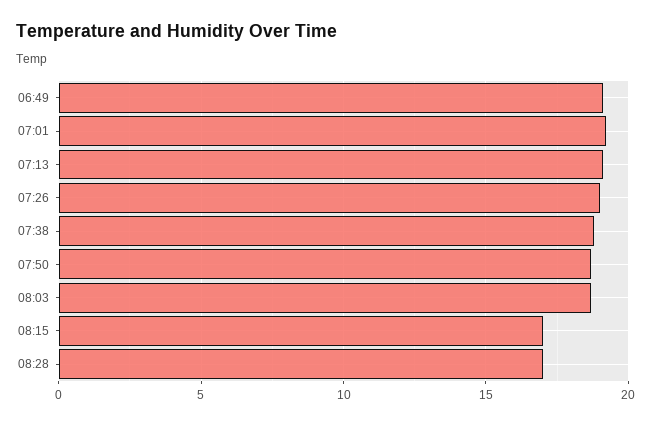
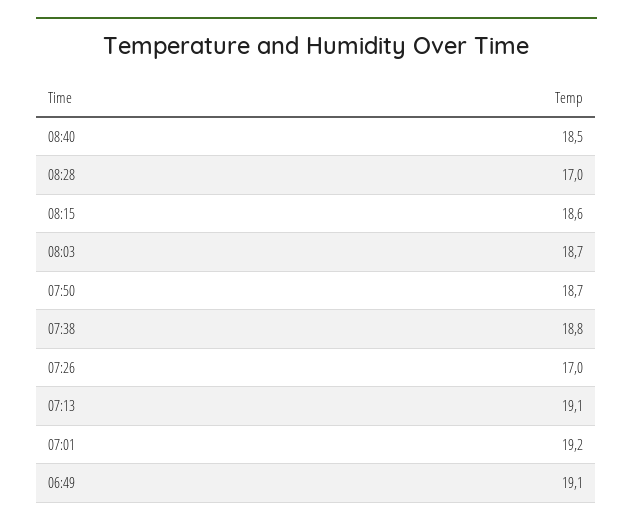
07:26: 19 -> 17
08:15: 17 -> 18.6
08:40: none -> 18.5

